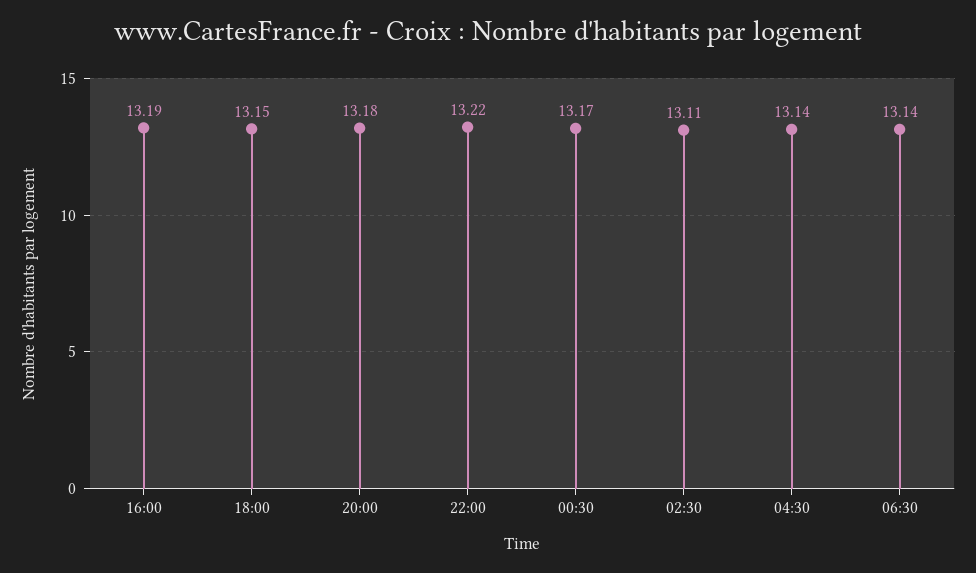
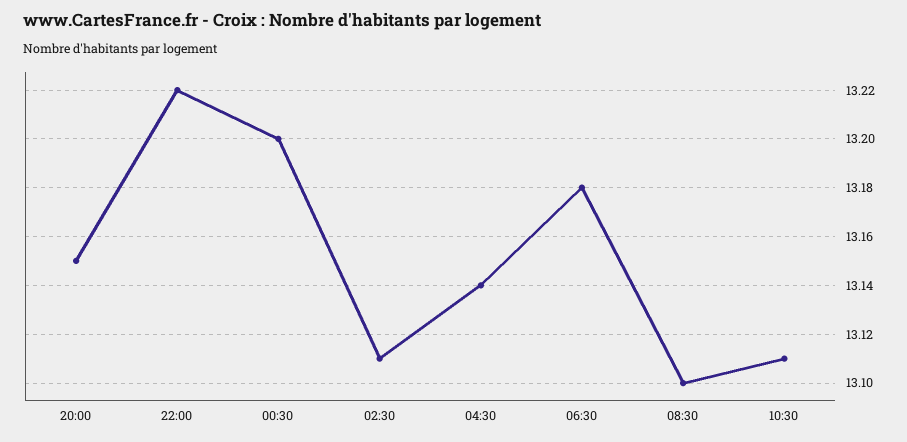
16:00: 13.19 -> none
18:00: 13.15 -> none
20:00: 13.18 -> 13.15
00:30: 13.17 -> 13.2
06:30: 13.14 -> 13.18
08:30: none -> 13.1
10:30: none -> 13.11

